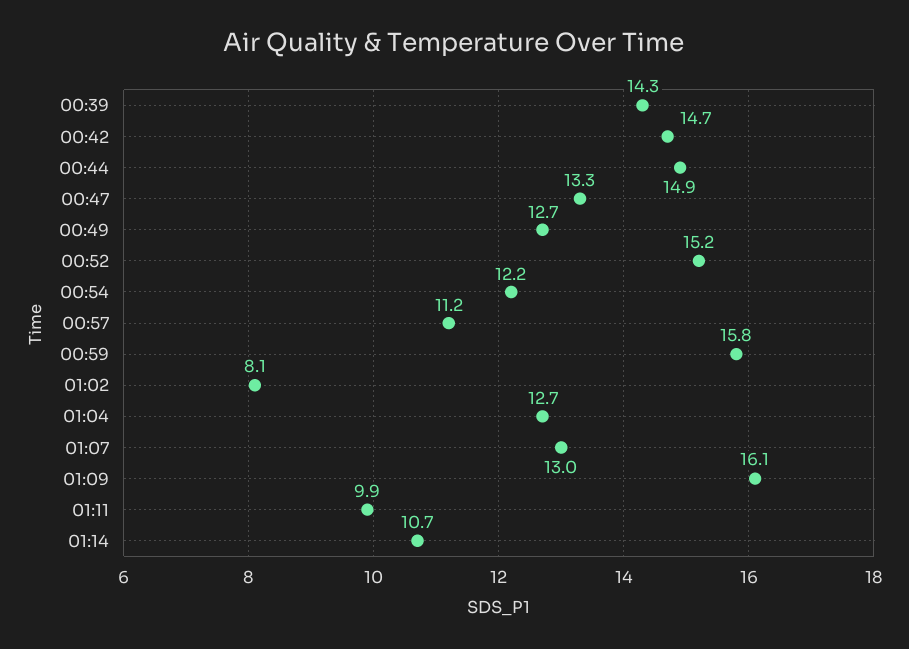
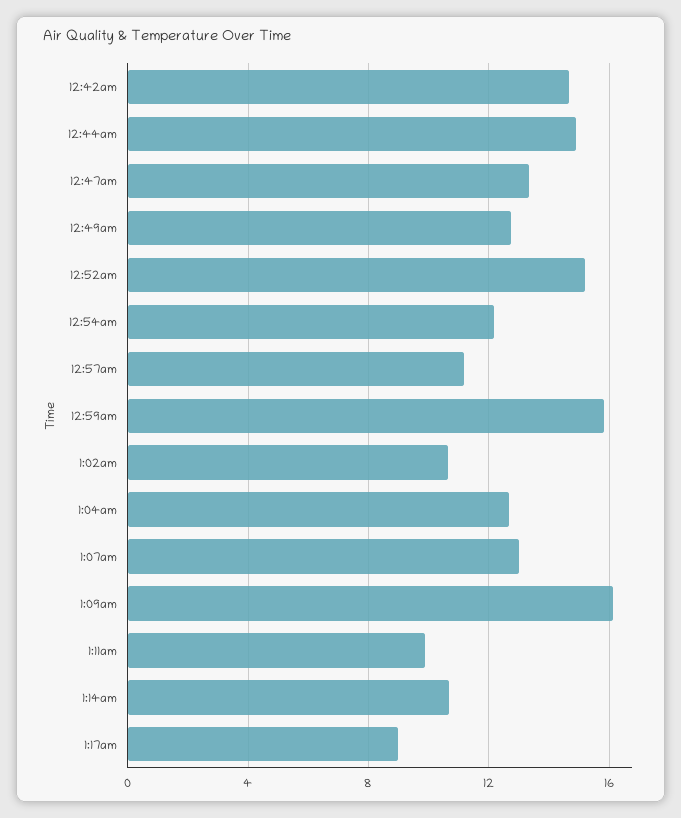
00:39: 14.3 -> none
01:02: 8.1 -> 10.5
1:17am: none -> 9

